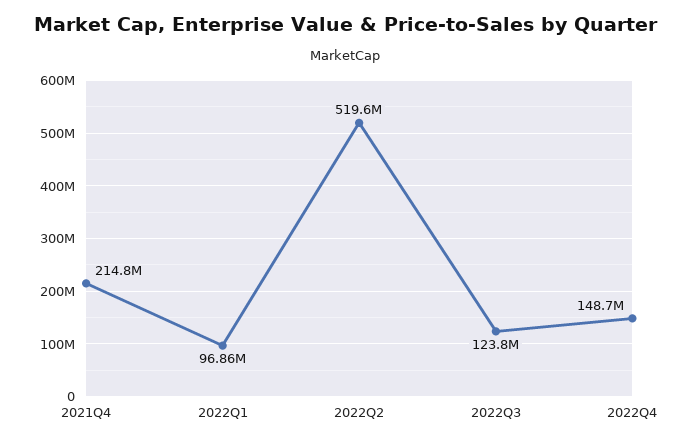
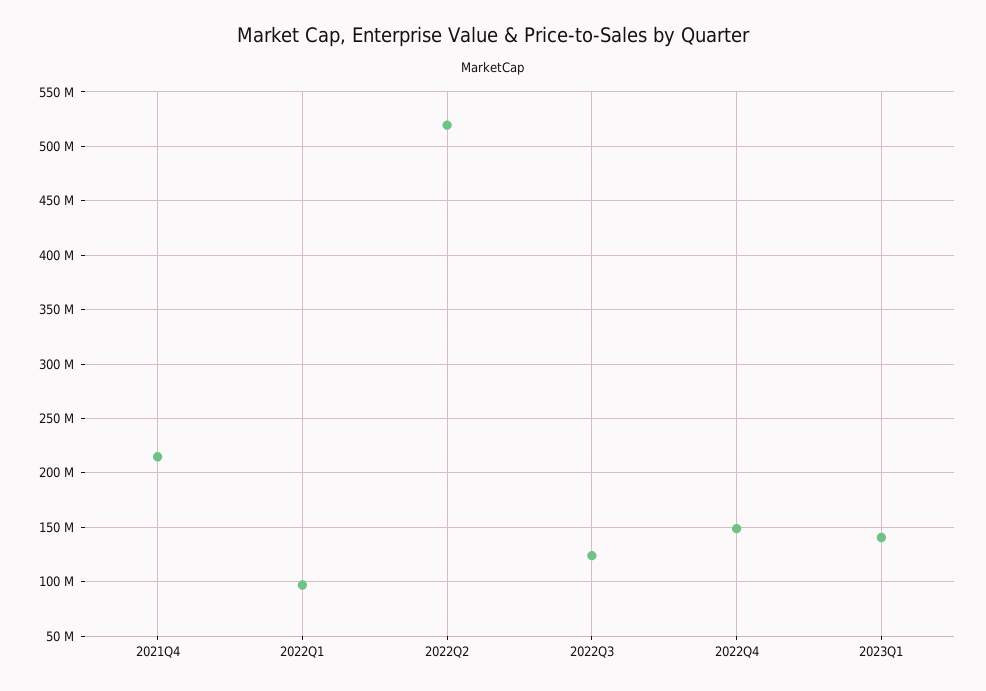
2023Q1: none -> 140000000

